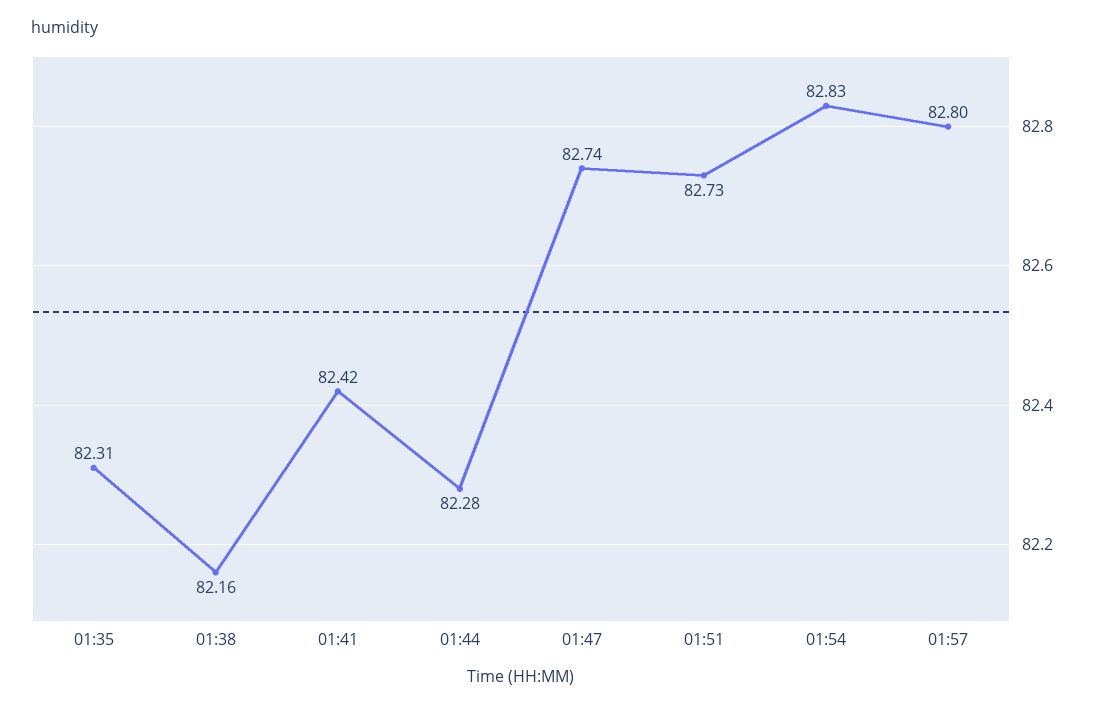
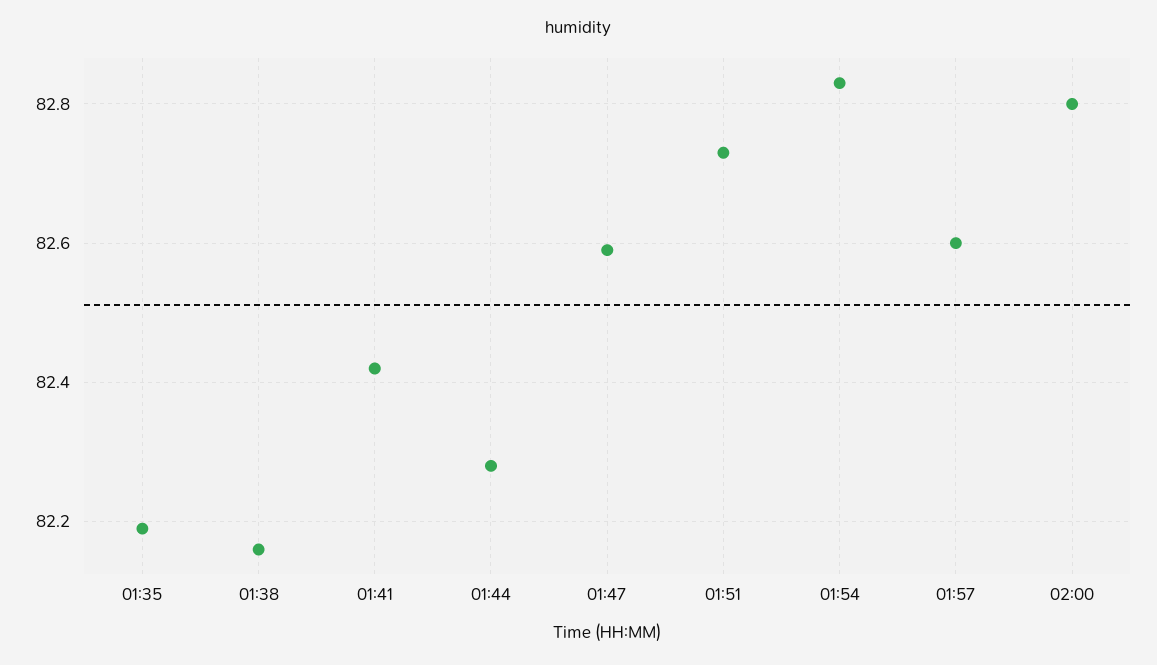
01:35: 82.31 -> 82.2
01:47: 82.74 -> 82.6
01:57: 82.8 -> 82.6
02:00: none -> 82.8

